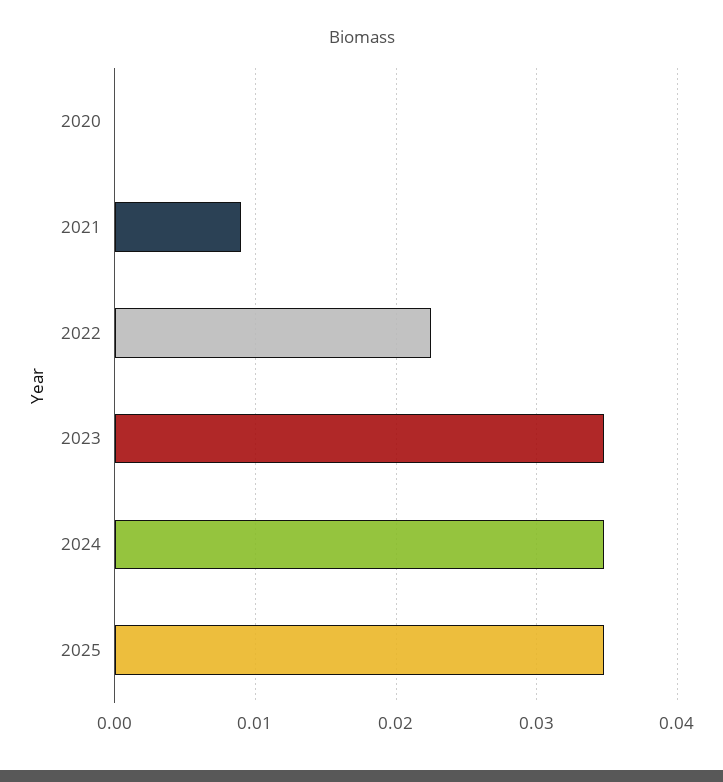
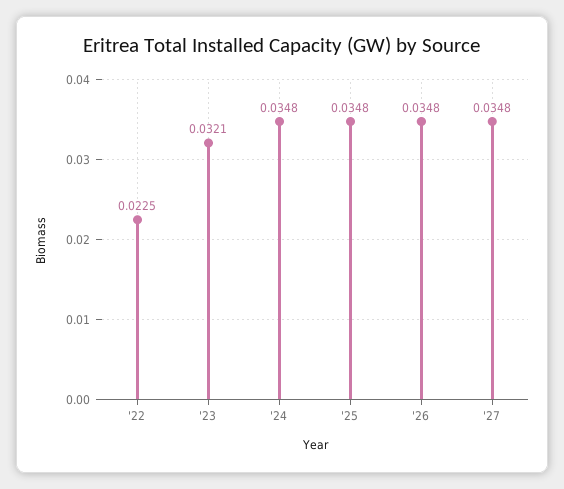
2020: 0 -> none
2021: 0.009 -> none
2023: 0.035 -> 0.0321
'26: none -> 0.0348
'27: none -> 0.0348

